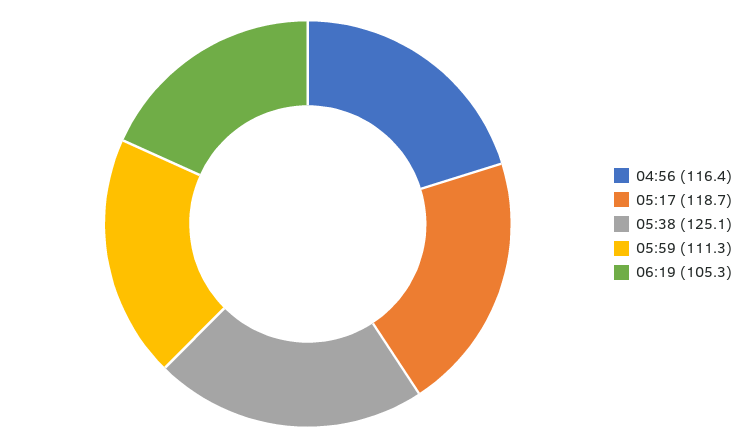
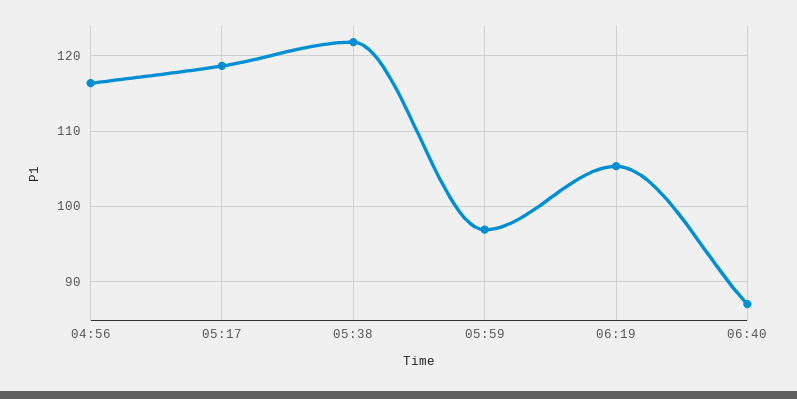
05:38: 125.1 -> 122
05:59: 111.3 -> 97
06:40: none -> 87

